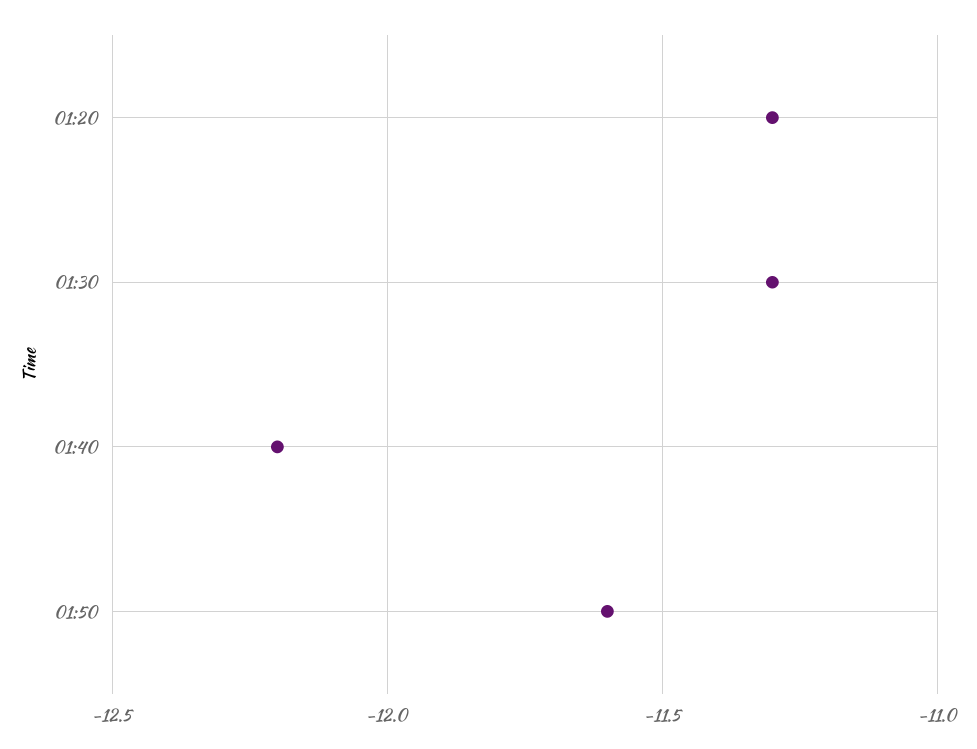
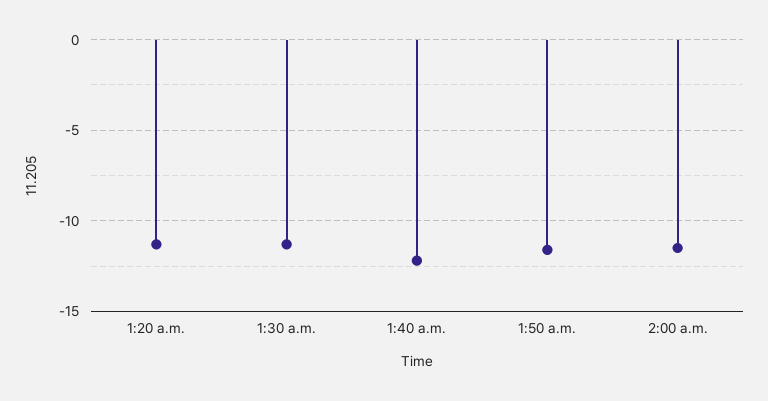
2:00 a.m.: none -> -11.5

